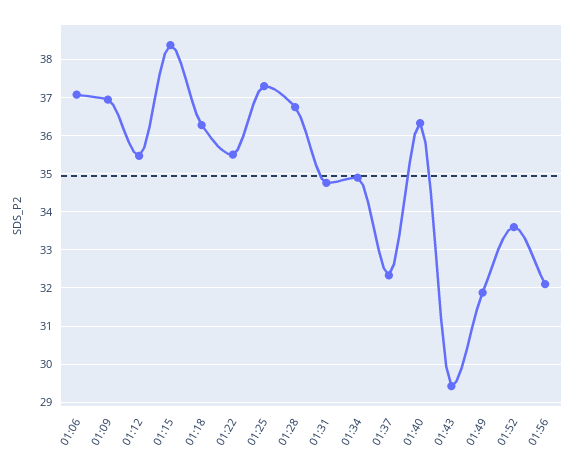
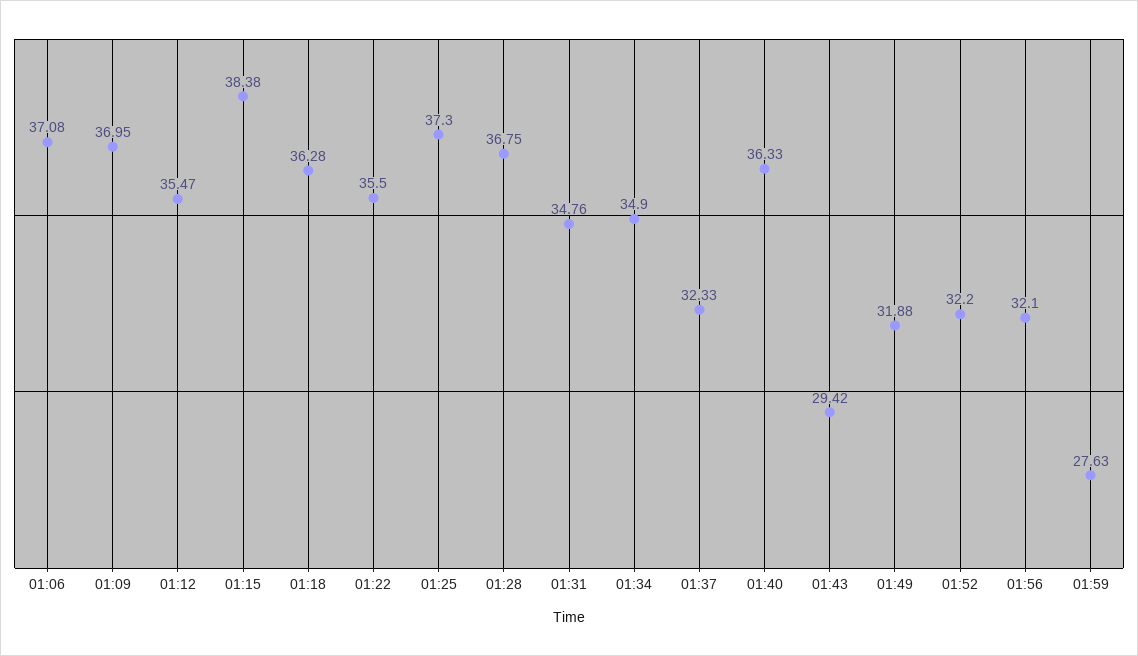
01:52: 33.6 -> 32.2
01:59: none -> 27.63

